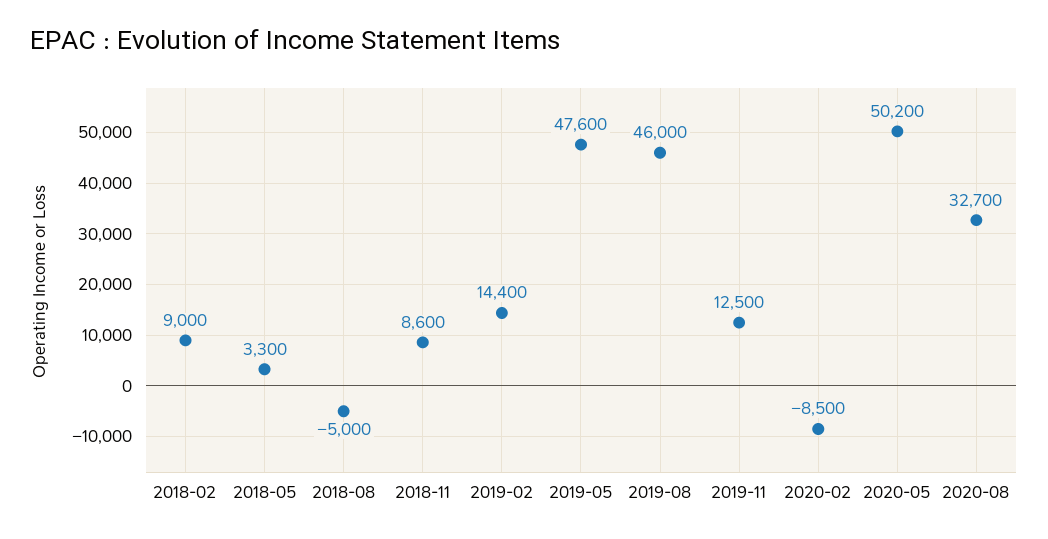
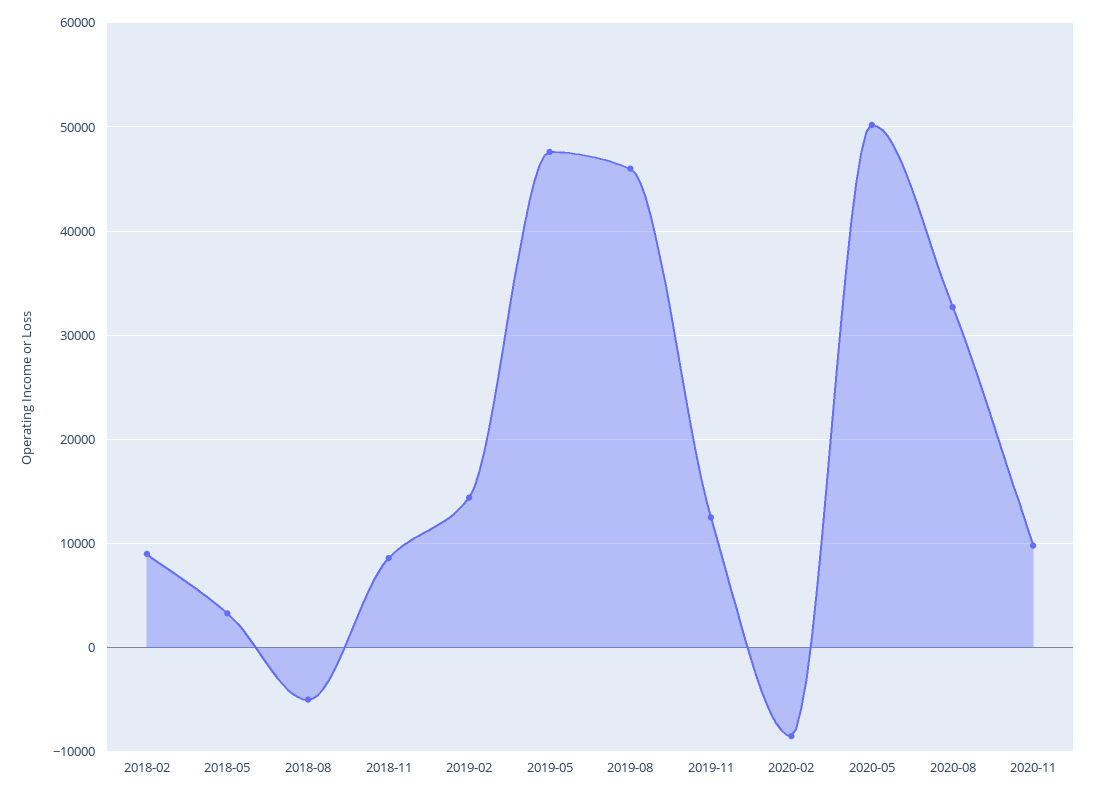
2020-11: none -> 10000

